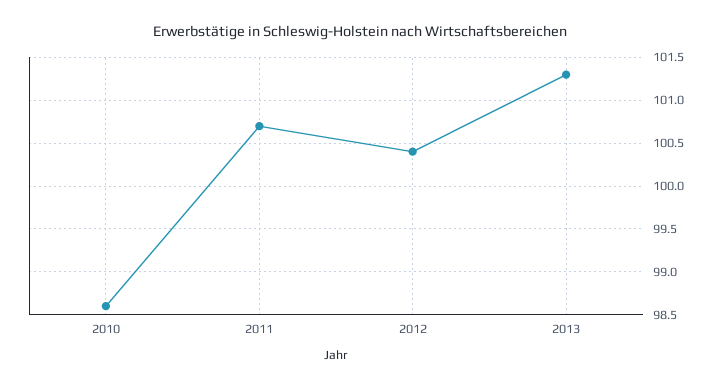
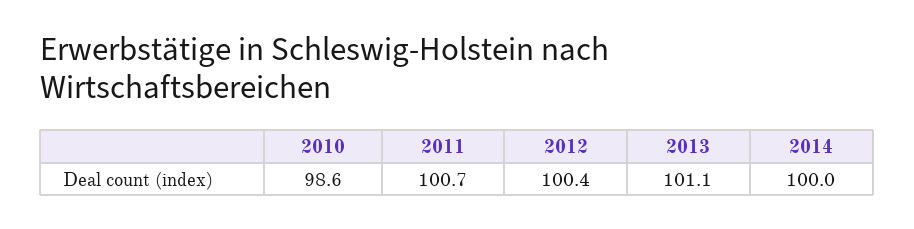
2013: 101.3 -> 101.1
2014: none -> 100

